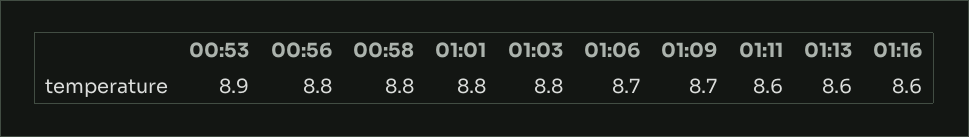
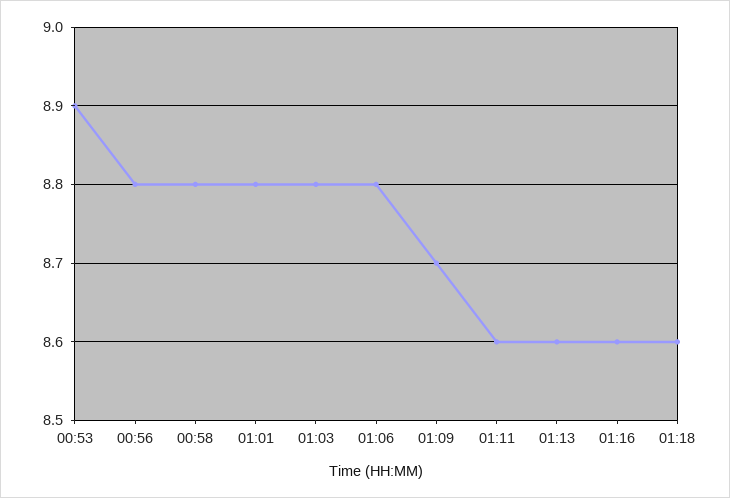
01:06: 8.7 -> 8.8
01:18: none -> 8.6

